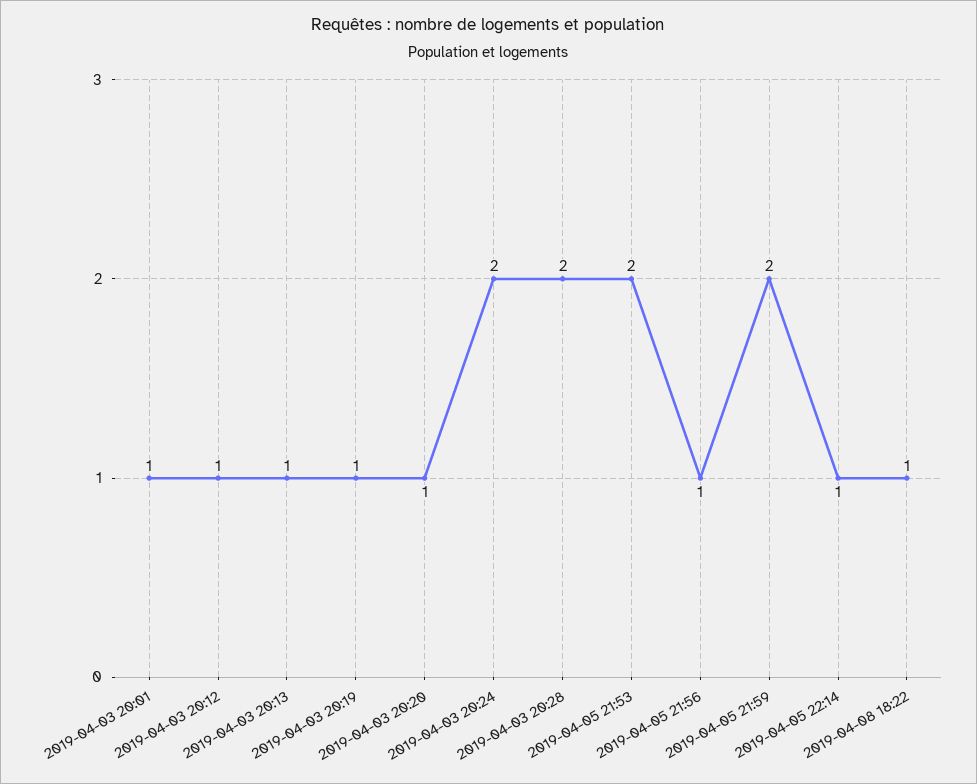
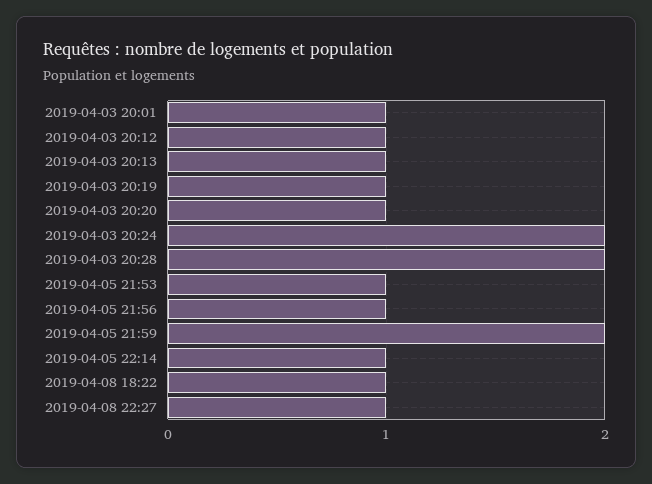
2019-04-05 21:53: 2 -> 1
2019-04-08 22:27: none -> 1

